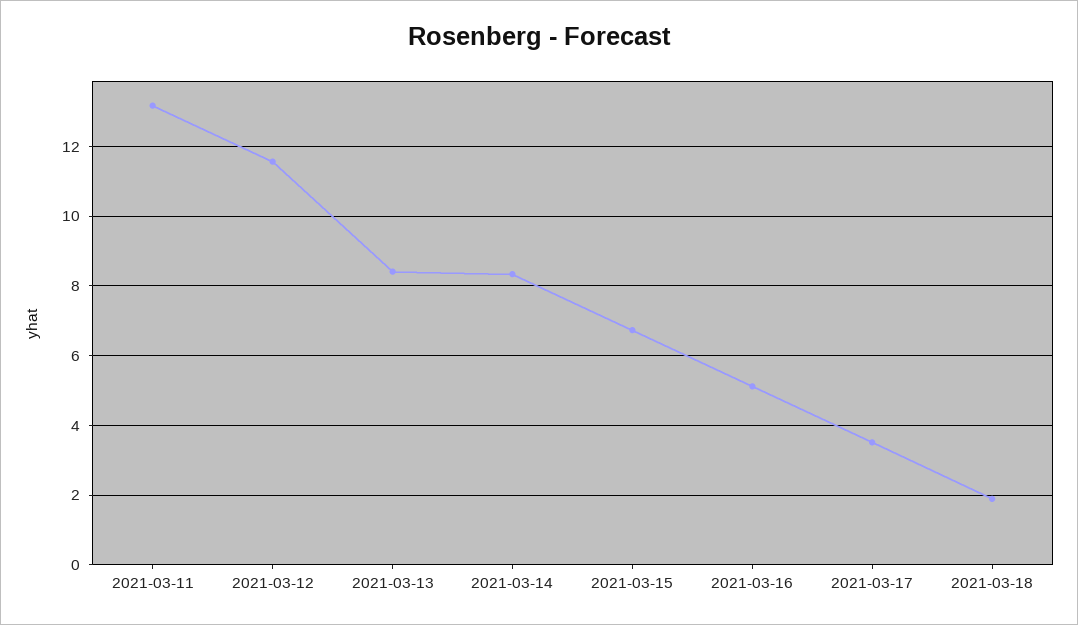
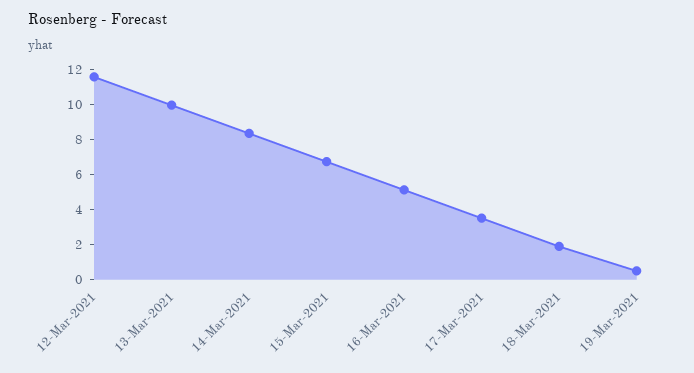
2021-03-11: 13.2 -> none
2021-03-13: 8.4 -> 10
19-Mar-2021: none -> 0.5

